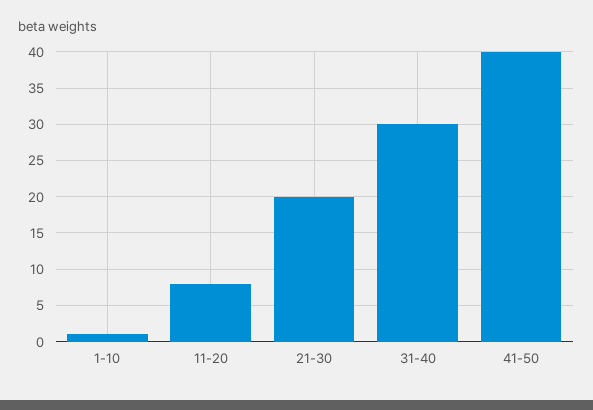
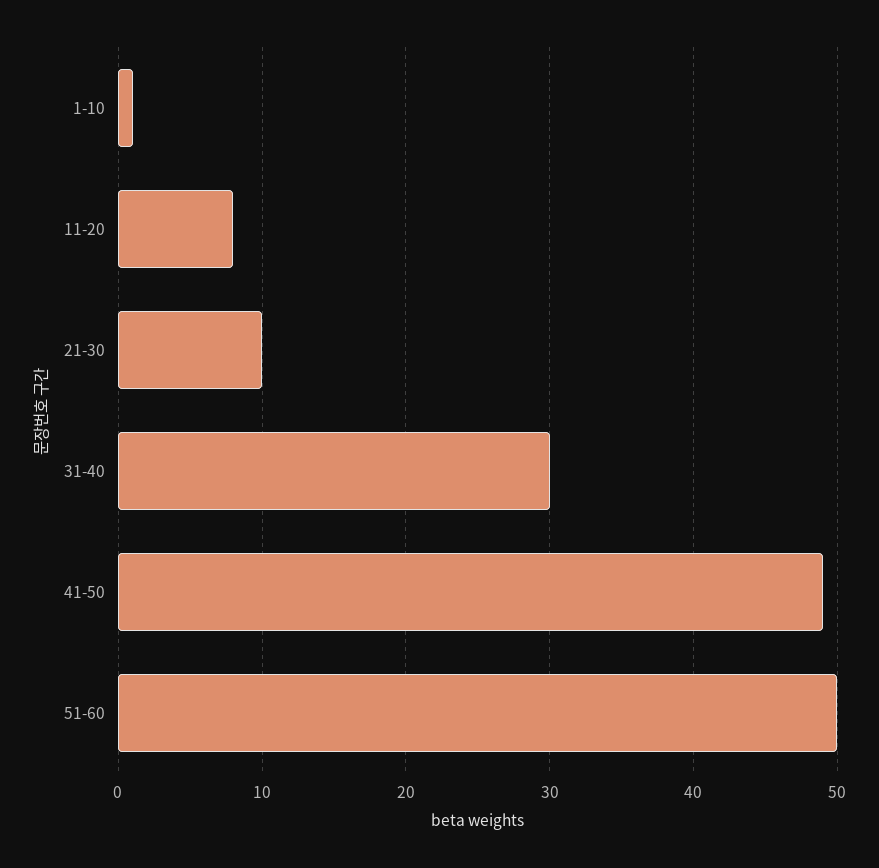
21-30: 20 -> 10
41-50: 40 -> 49
51-60: none -> 50

